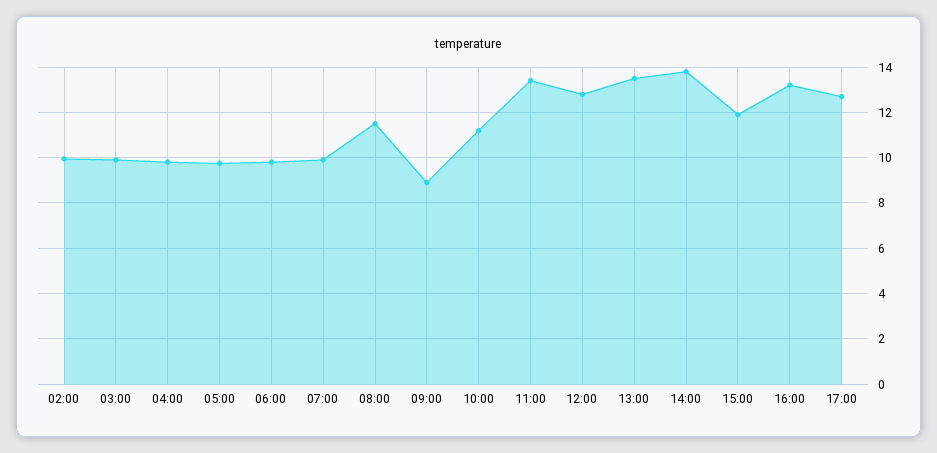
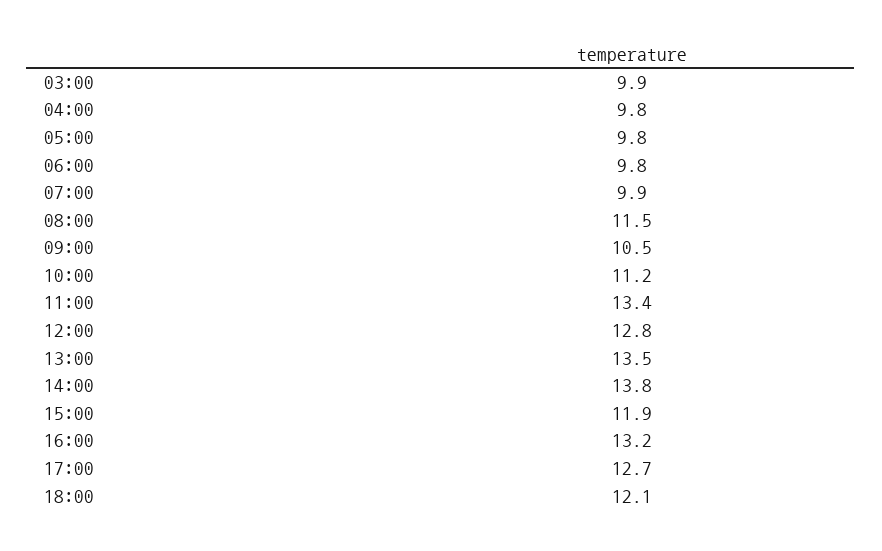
02:00: 10 -> none
09:00: 9 -> 10.5
18:00: none -> 12.1

